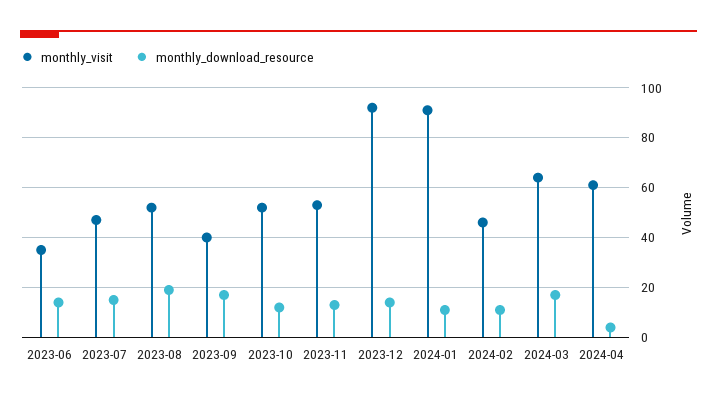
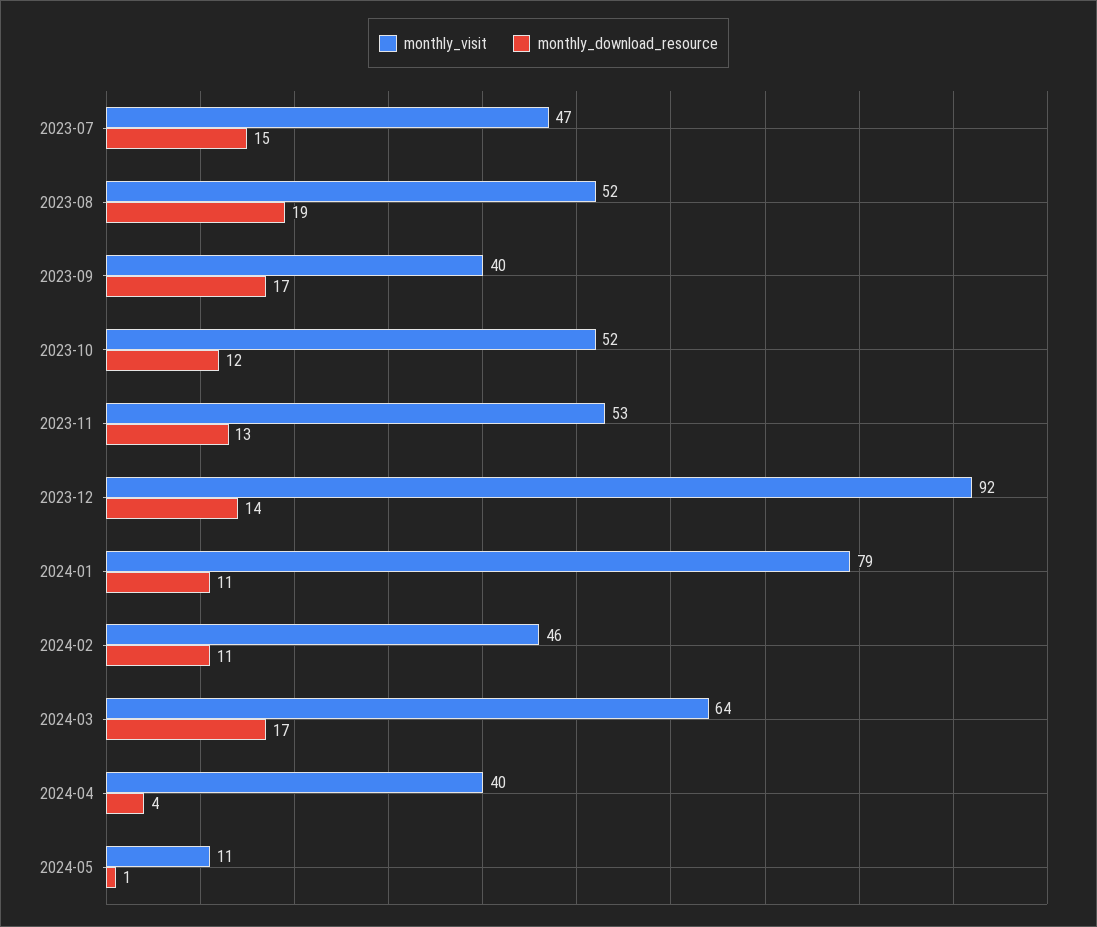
monthly_visit, 2023-06: 35 -> none
monthly_download_resource, 2023-06: 15 -> none
monthly_visit, 2024-01: 90 -> 79
monthly_visit, 2024-04: 60 -> 40
monthly_visit, 2024-05: none -> 11
monthly_download_resource, 2024-05: none -> 1

